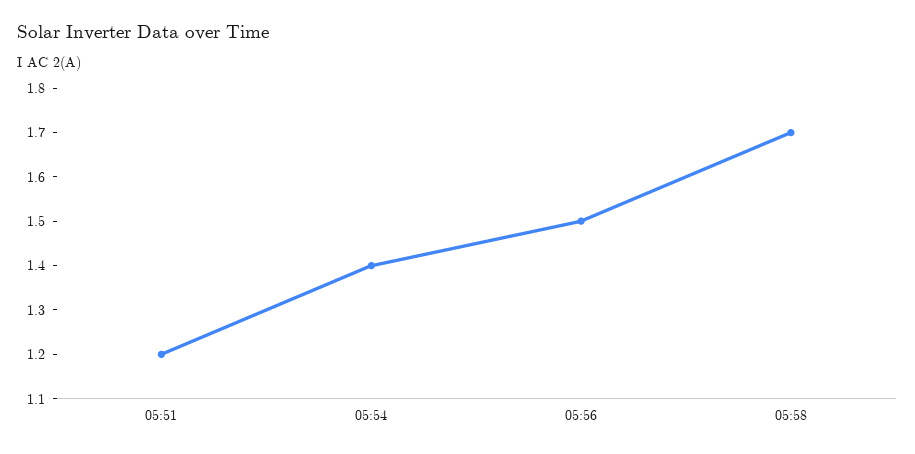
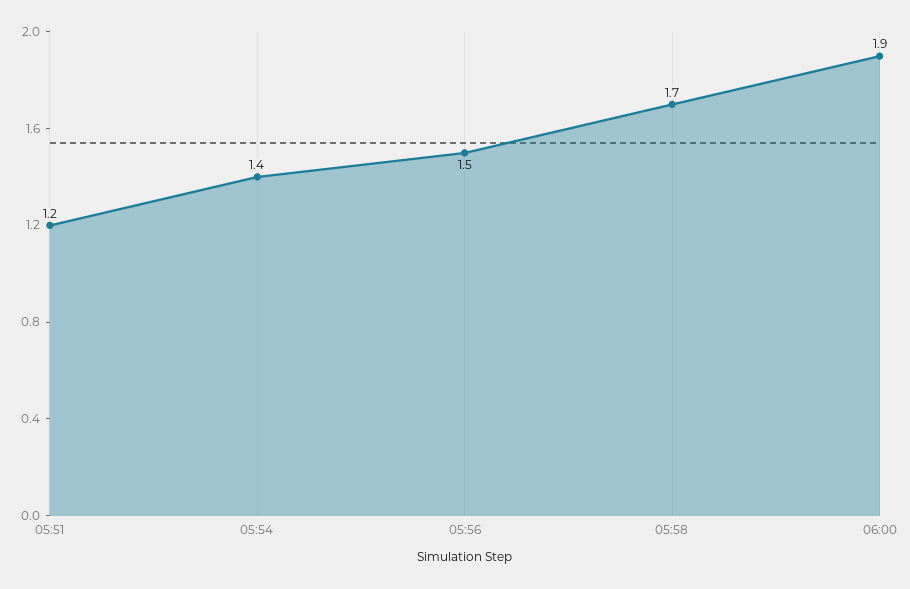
06:00: none -> 1.9

